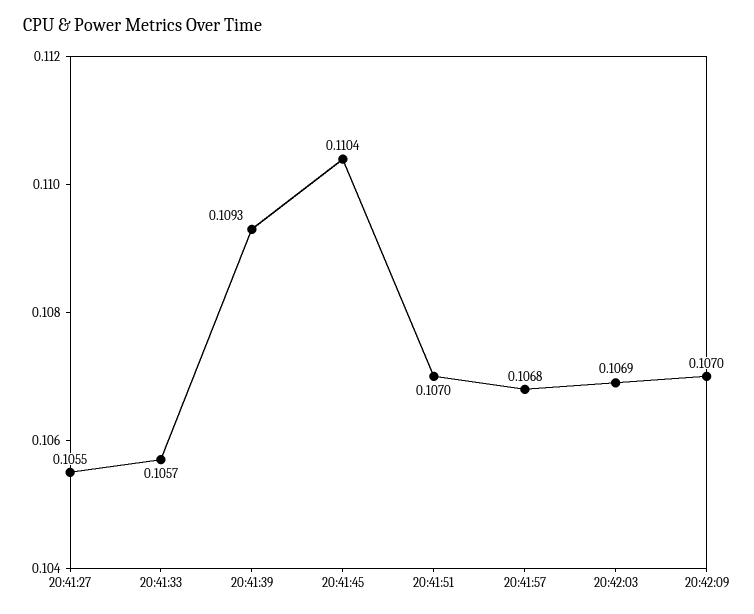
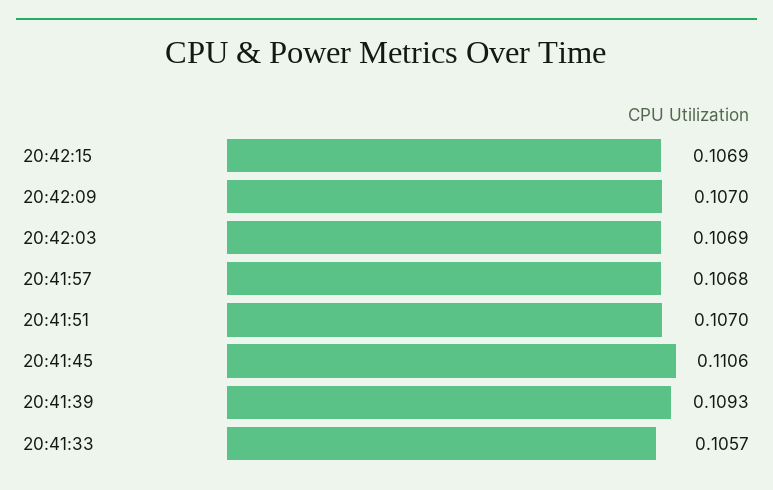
20:41:27: 0.1055 -> none
20:41:45: 0.1104 -> 0.1106
20:42:15: none -> 0.1069

